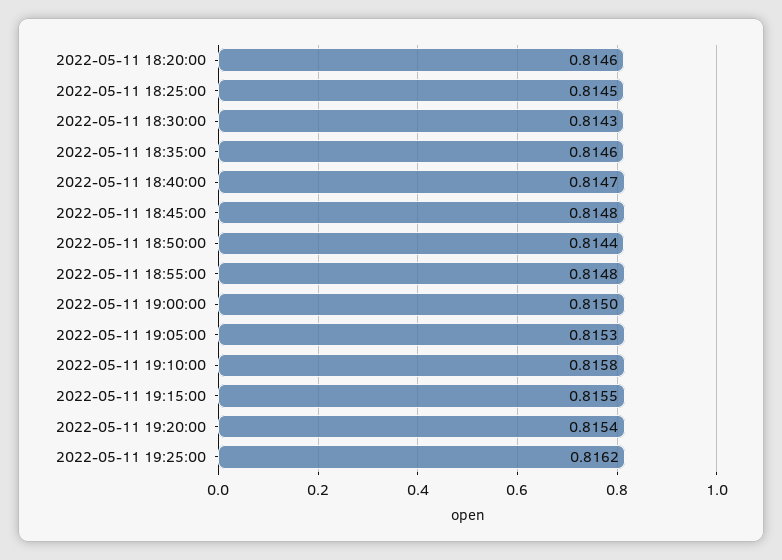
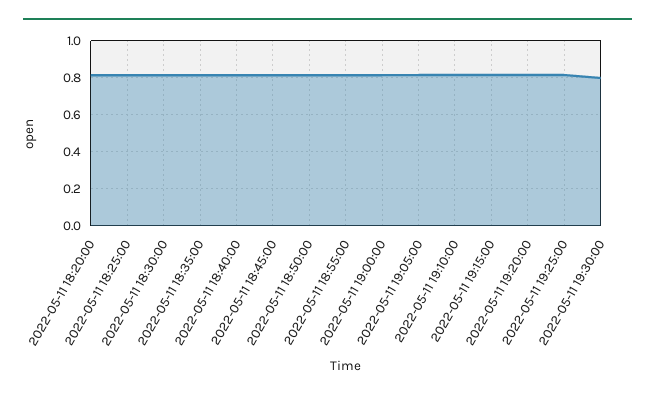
2022-05-11 19:30:00: none -> 0.8

